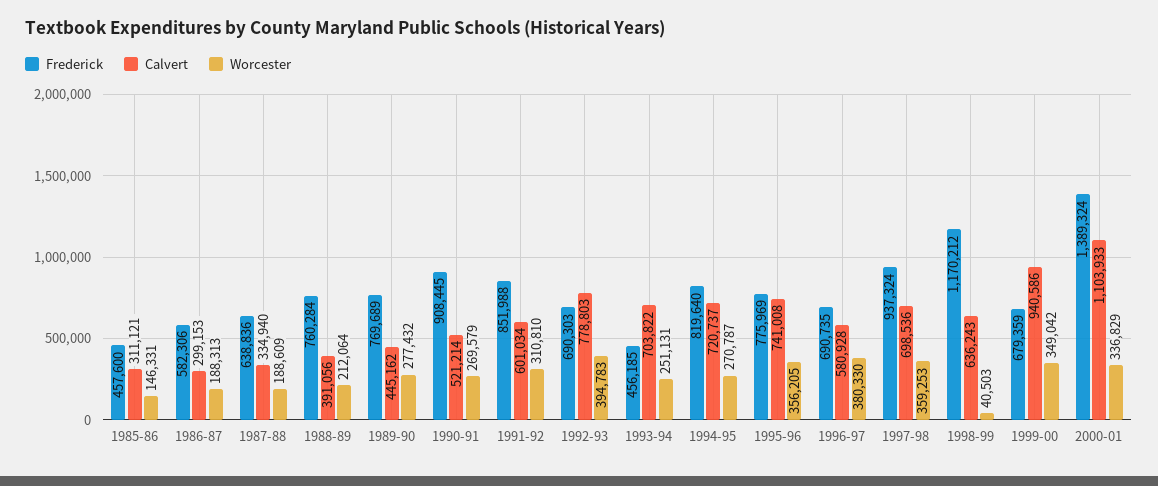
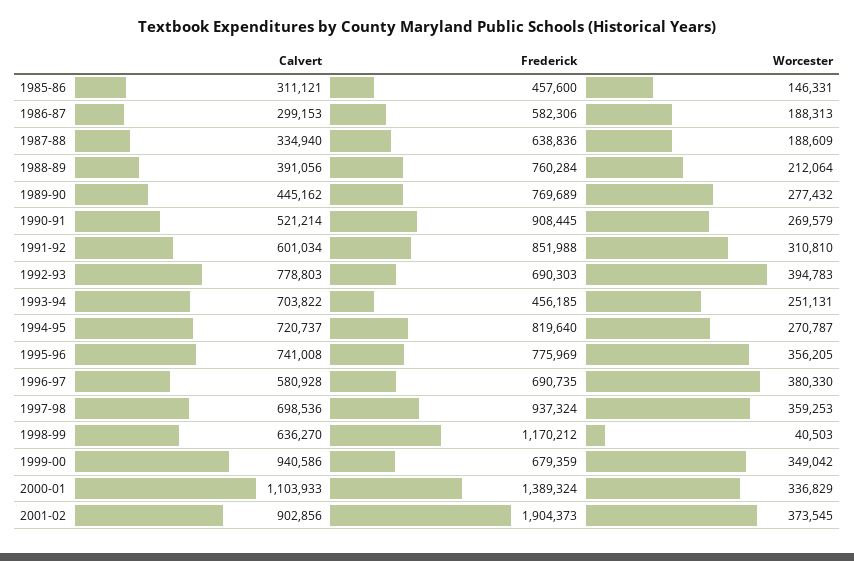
Calvert, 1998-99: 636243 -> 636270
Calvert, 2001-02: none -> 902856
Frederick, 2001-02: none -> 1904373
Worcester, 2001-02: none -> 373545

